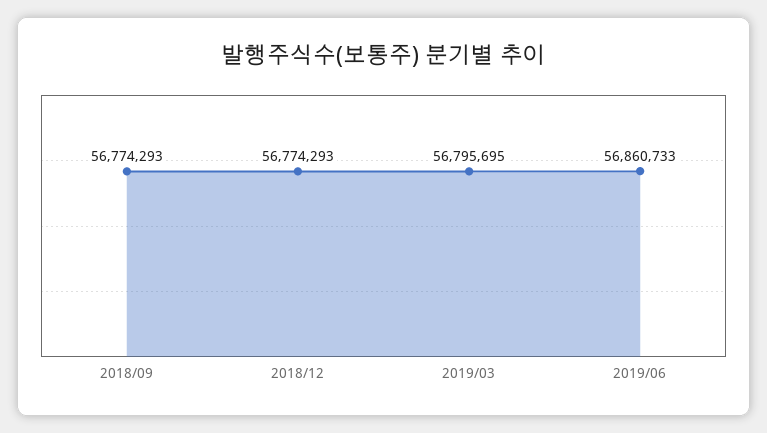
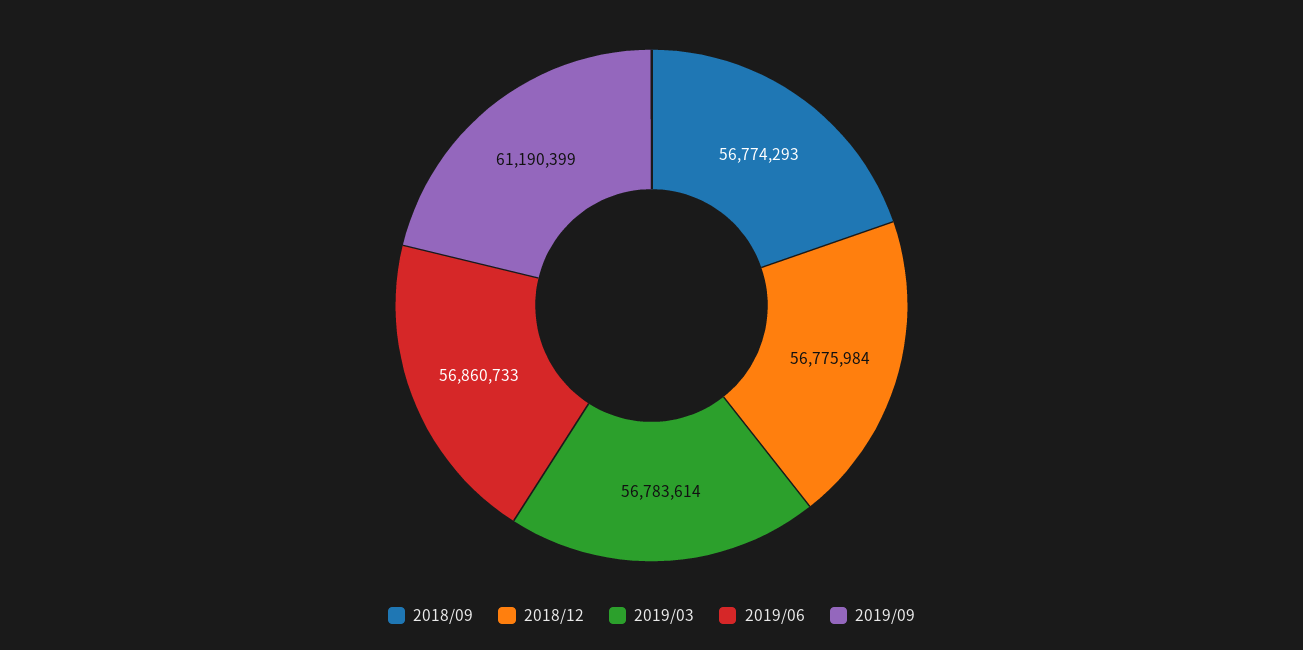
2018/12: 56774293 -> 56775984
2019/03: 56795695 -> 56783614
2019/09: none -> 61190399

